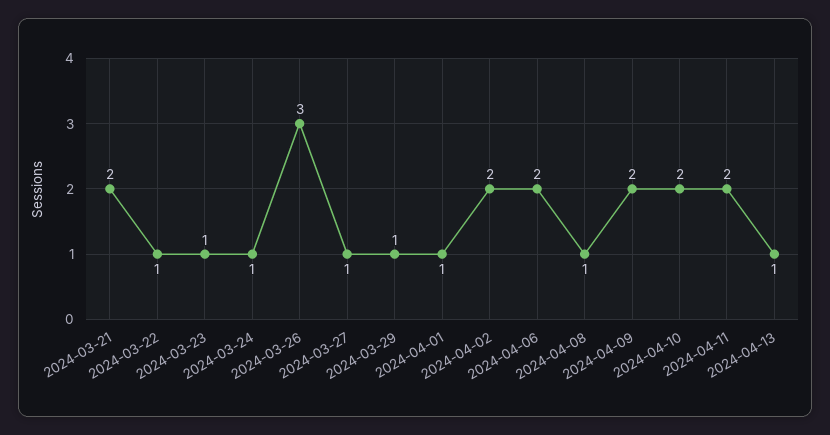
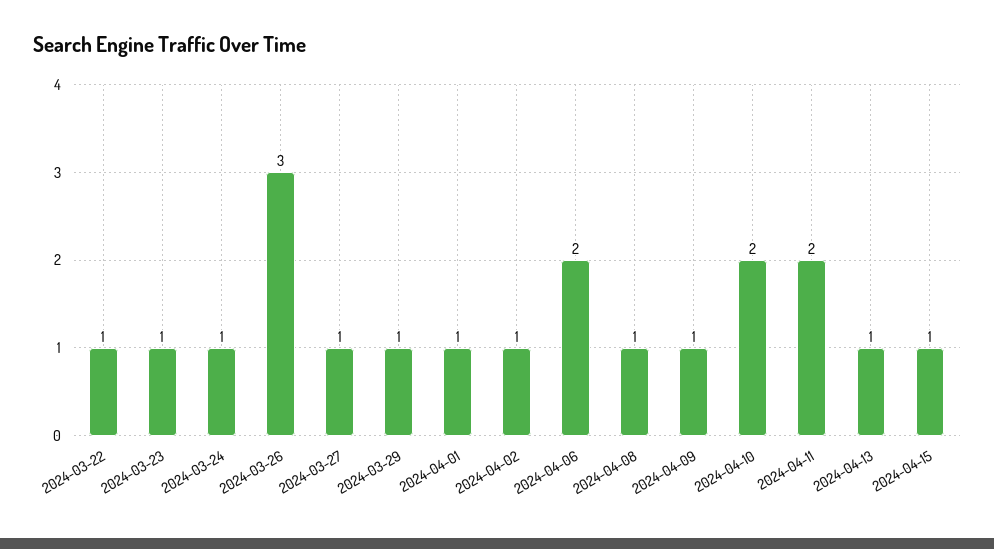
2024-03-21: 2 -> none
2024-04-02: 2 -> 1
2024-04-09: 2 -> 1
2024-04-15: none -> 1

